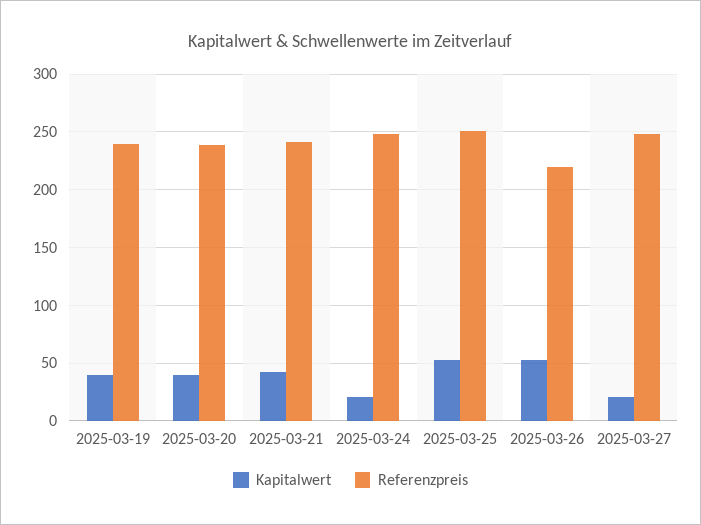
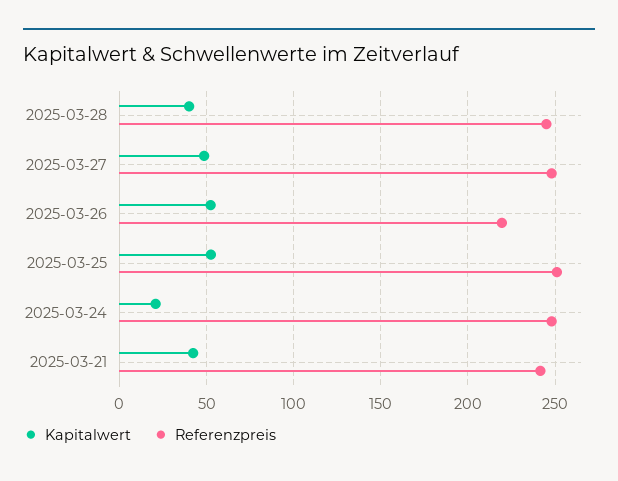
Kapitalwert, 2025-03-19: 40 -> none
Referenzpreis, 2025-03-19: 240 -> none
Kapitalwert, 2025-03-20: 40 -> none
Referenzpreis, 2025-03-20: 240 -> none
Kapitalwert, 2025-03-27: 20 -> 50
Kapitalwert, 2025-03-28: none -> 40
Referenzpreis, 2025-03-28: none -> 245

